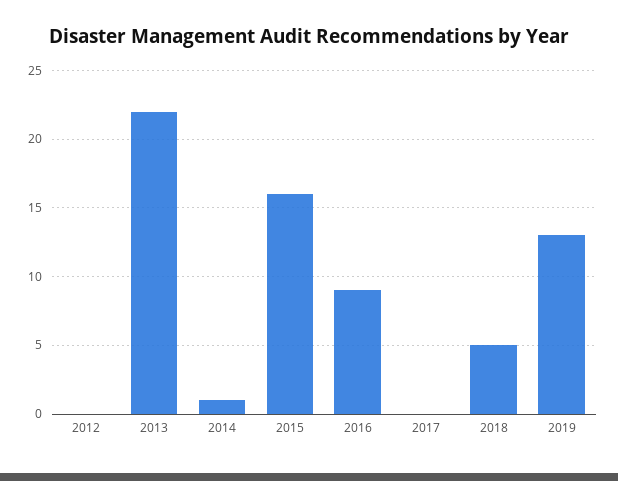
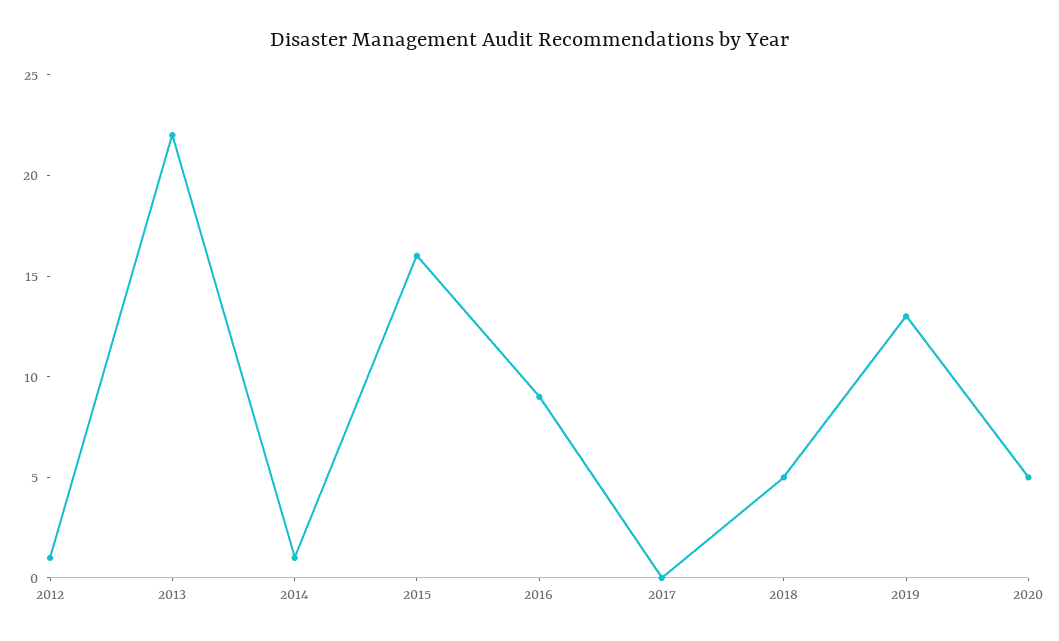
2012: 0 -> 1
2020: none -> 5

